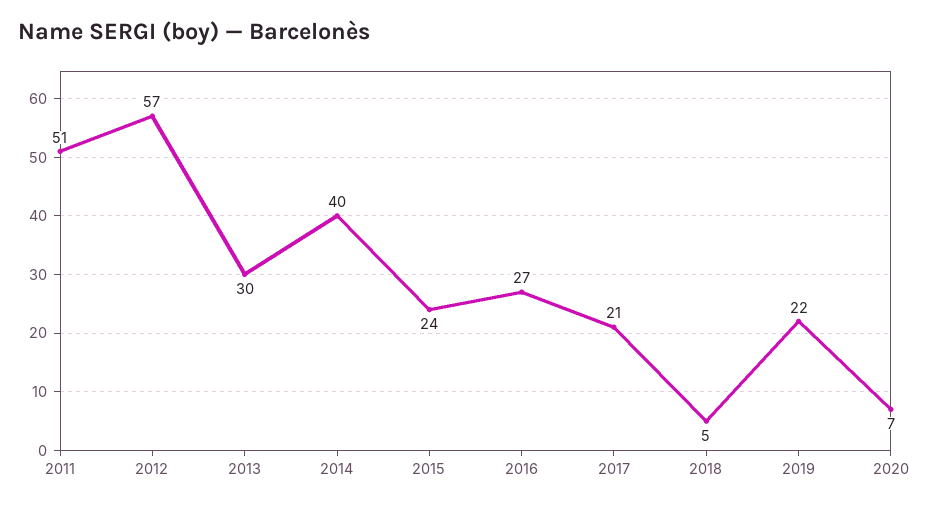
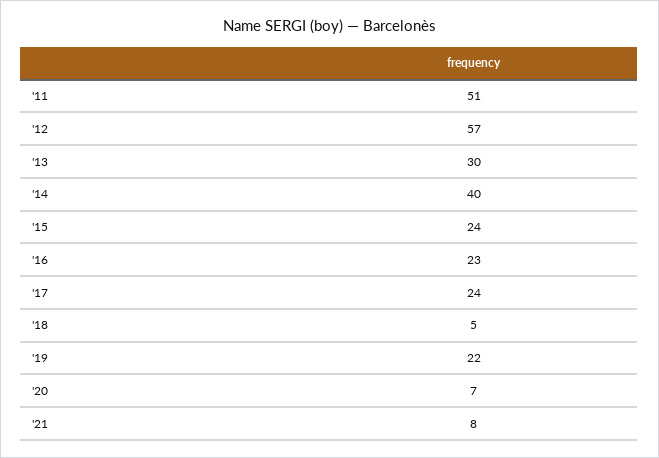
2016: 27 -> 23
2017: 21 -> 24
'21: none -> 8

